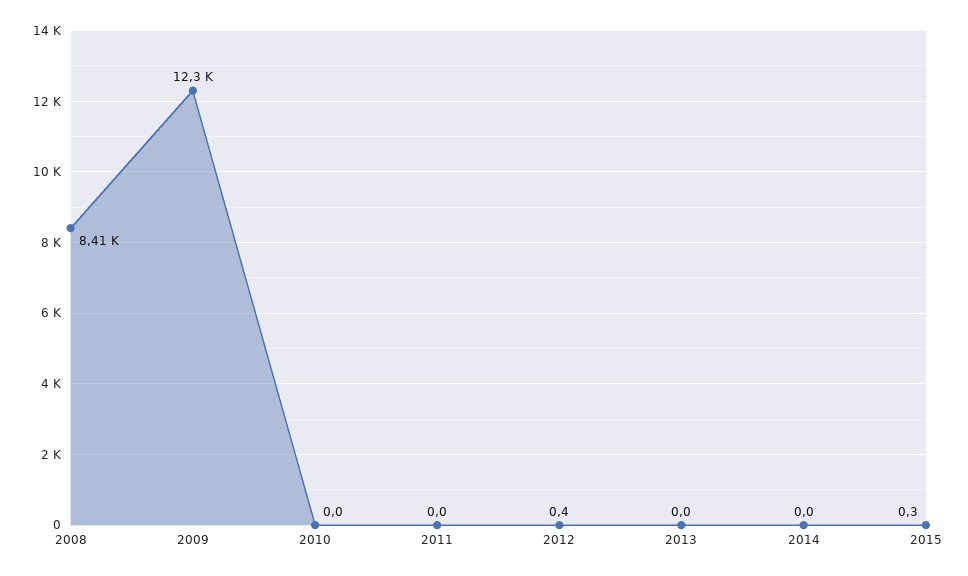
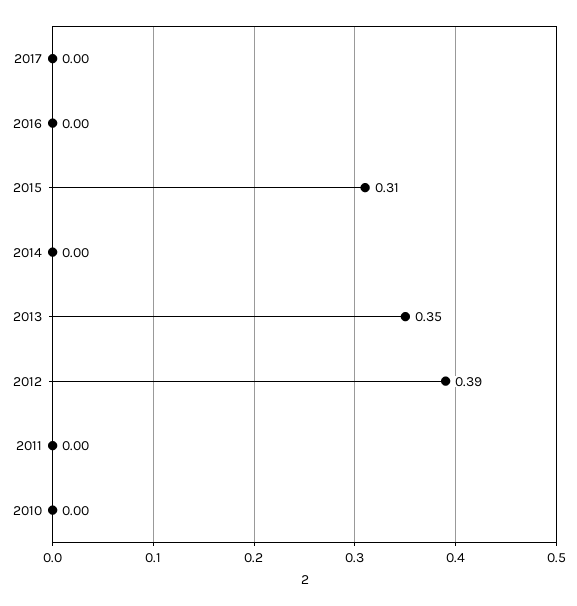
2008: 8410 -> none
2009: 12300 -> none
2013: 0 -> 0.35
2017: none -> 0
2016: none -> 0

